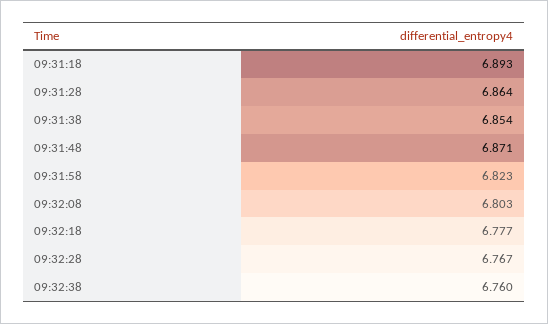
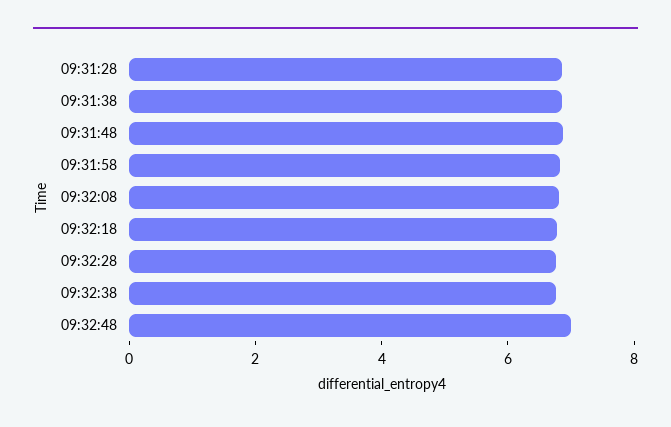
09:31:18: 6.893 -> none
09:32:48: none -> 7

